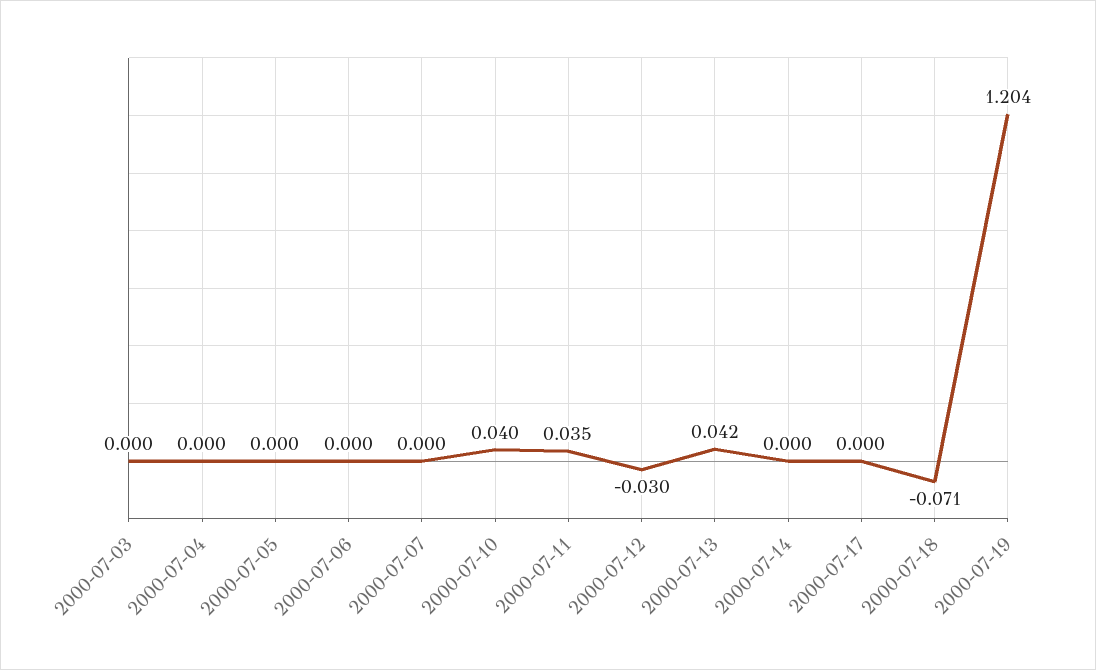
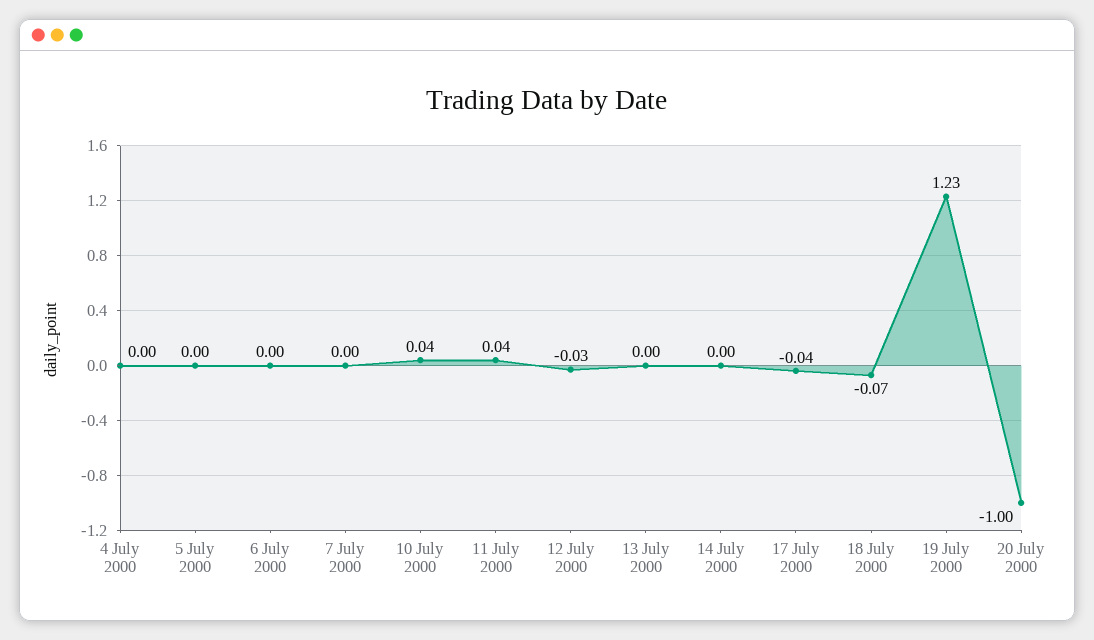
2000-07-03: 0 -> none
2000-07-13: 0.042 -> 0
2000-07-17: 0 -> -0.04
2000-07-19: 1.204 -> 1.23
20 July 2000: none -> -1

